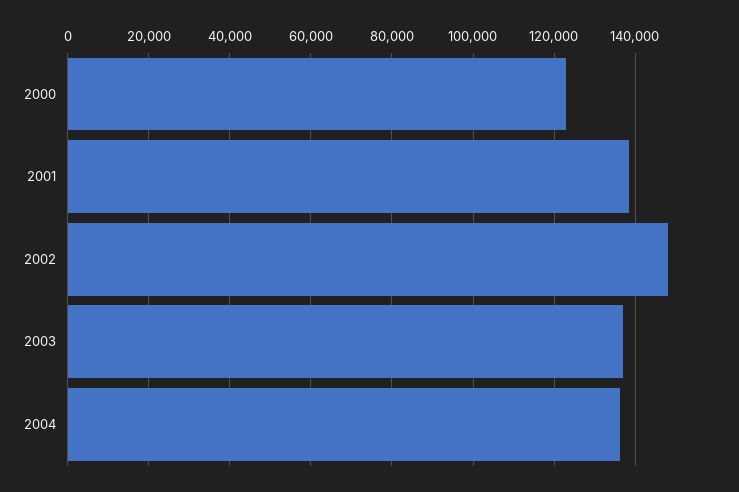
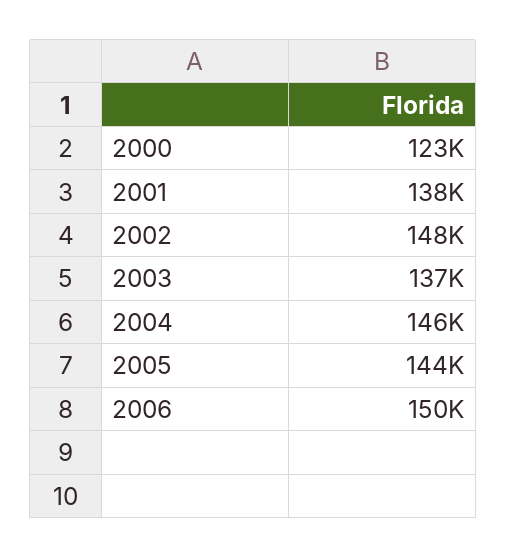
2004: 136000 -> 146000
2005: none -> 144000
2006: none -> 150000

